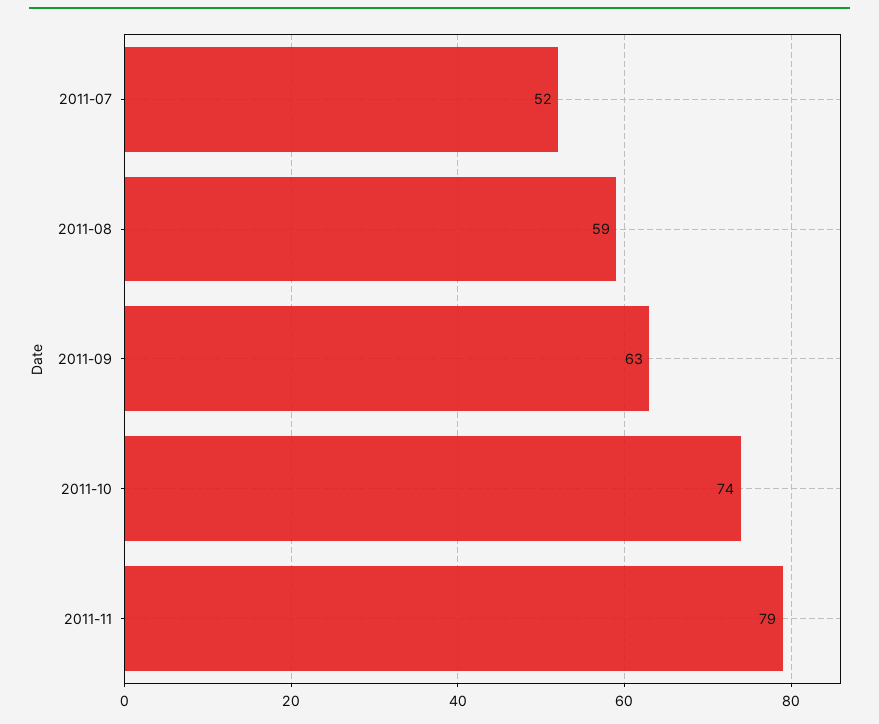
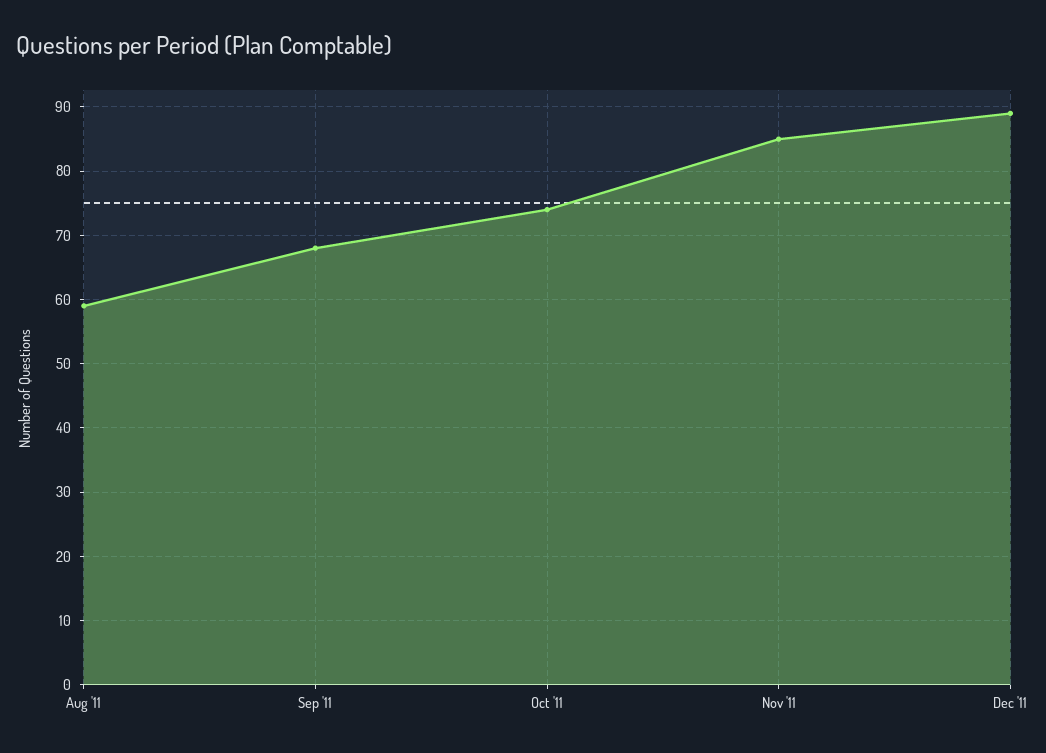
2011-07: 52 -> none
2011-09: 63 -> 68
2011-11: 79 -> 85
Dec '11: none -> 89

